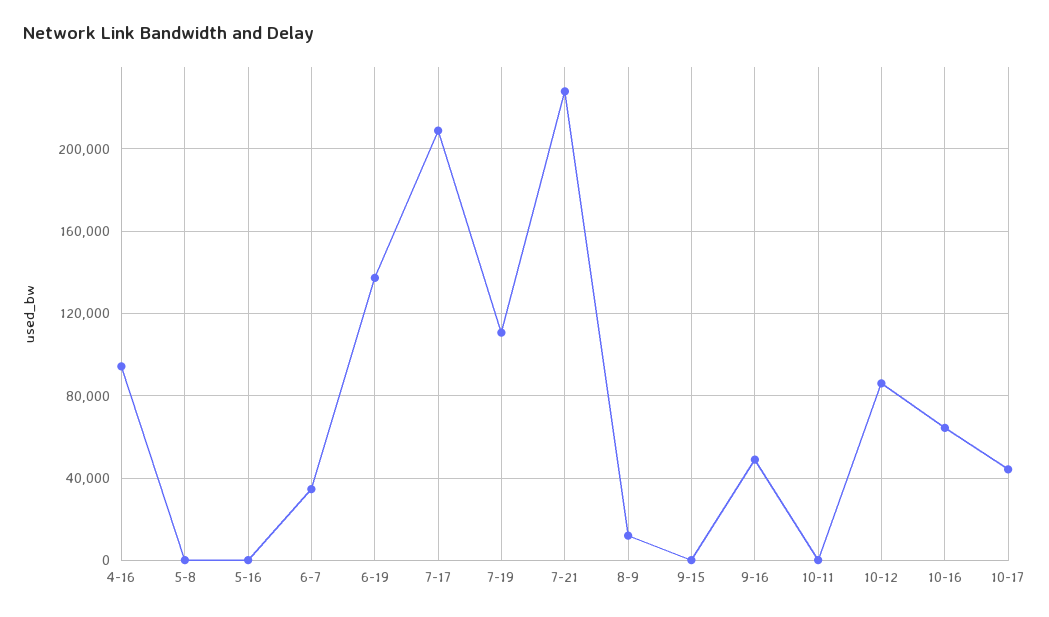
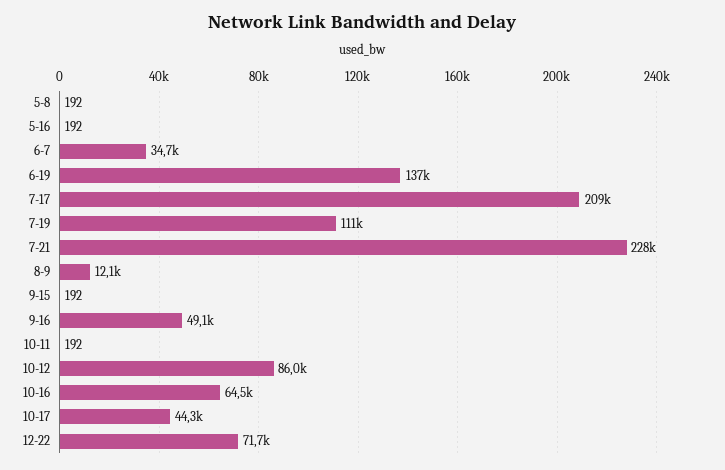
4-16: 95000 -> none
12-22: none -> 71700

